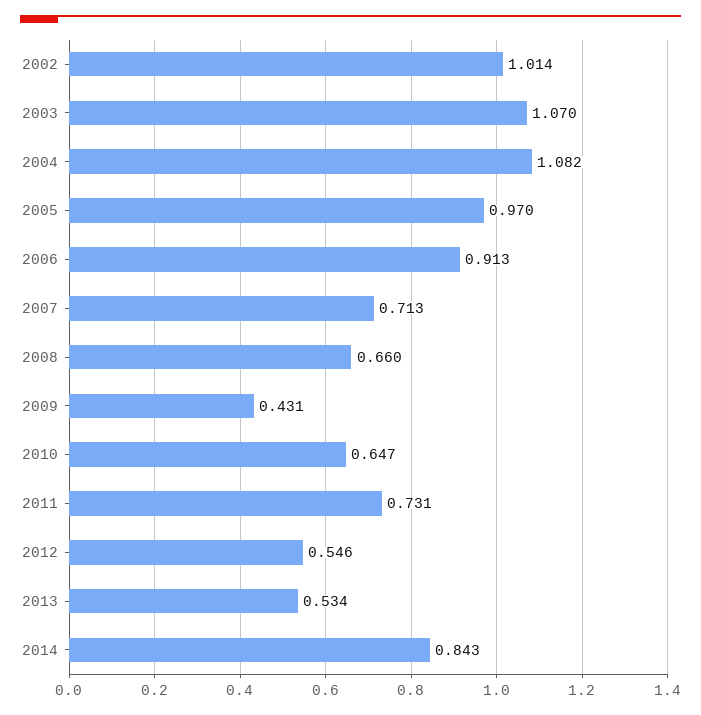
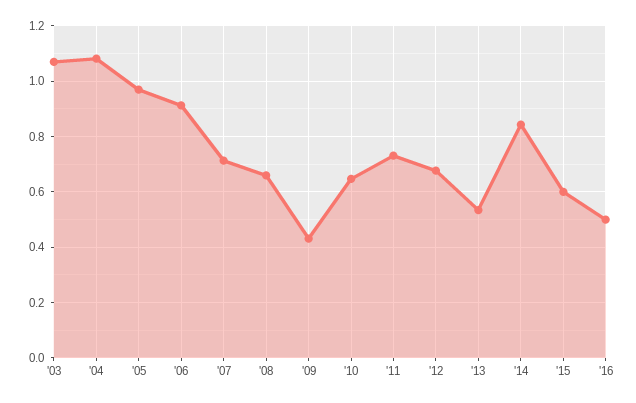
2002: 1.014 -> none
2012: 0.546 -> 0.675
'15: none -> 0.6
'16: none -> 0.5

